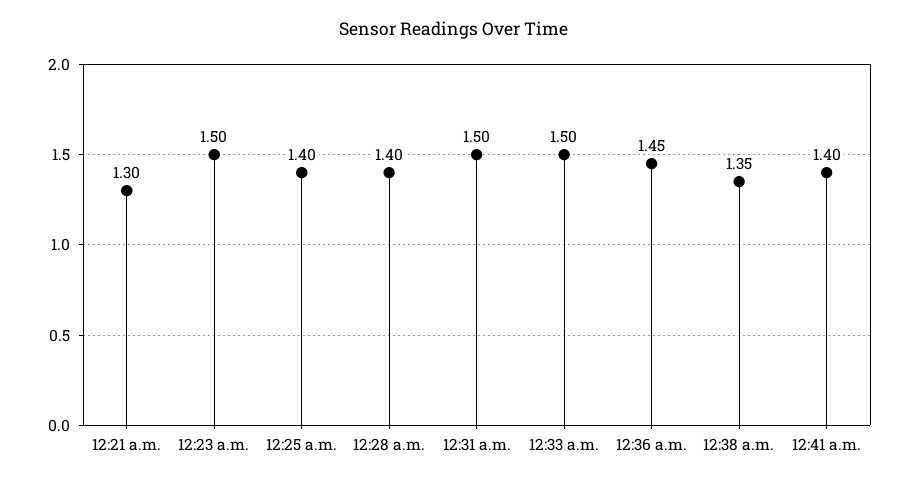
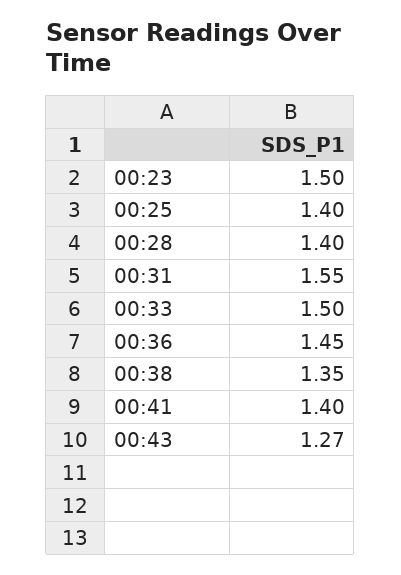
12:21 a.m.: 1.3 -> none
12:31 a.m.: 1.5 -> 1.55
00:43: none -> 1.27

